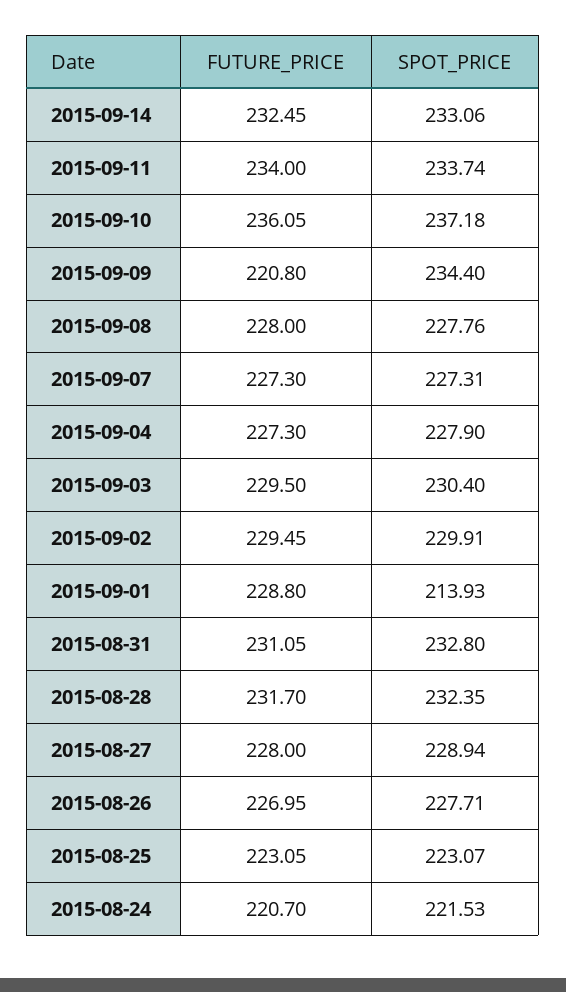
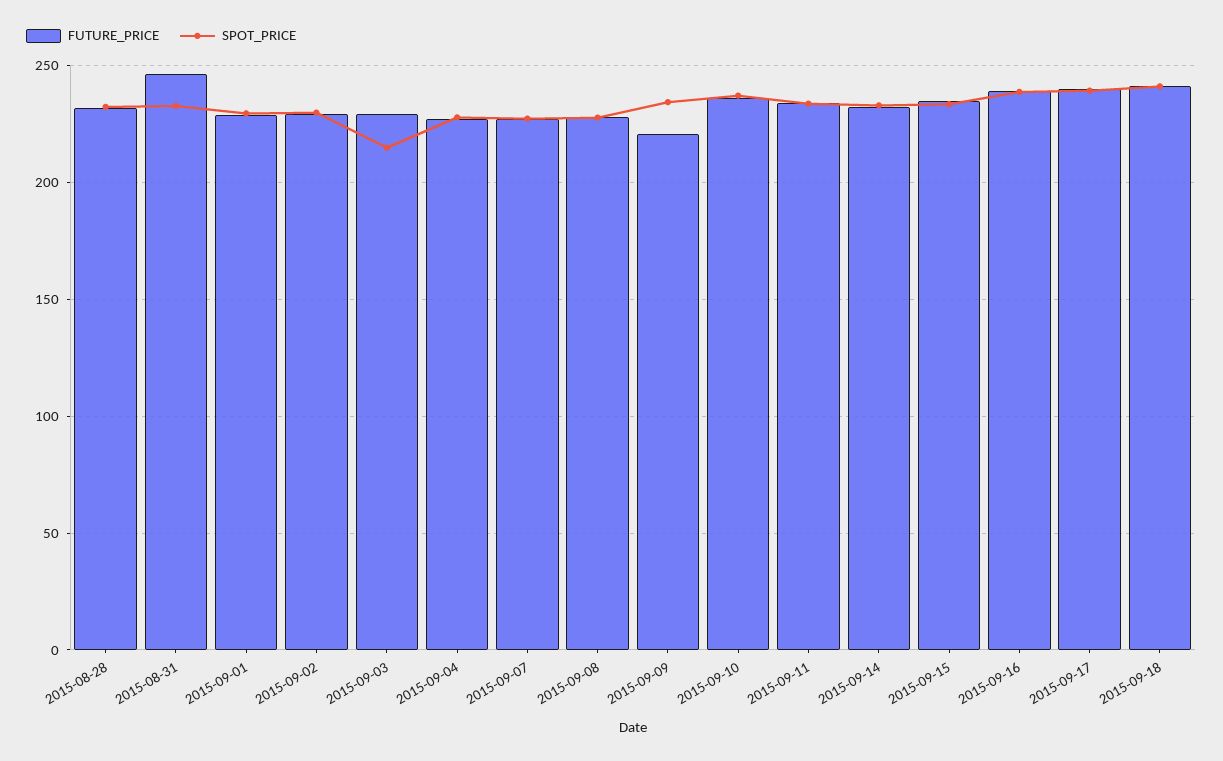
SPOT_PRICE, 2015-09-03: 230.4 -> 215
SPOT_PRICE, 2015-09-01: 213.93 -> 230
FUTURE_PRICE, 2015-08-31: 231.05 -> 245
FUTURE_PRICE, 2015-08-27: 228 -> none
SPOT_PRICE, 2015-08-27: 228.94 -> none
FUTURE_PRICE, 2015-08-26: 226.95 -> none
SPOT_PRICE, 2015-08-26: 227.71 -> none
FUTURE_PRICE, 2015-08-25: 223.05 -> none
SPOT_PRICE, 2015-08-25: 223.07 -> none
FUTURE_PRICE, 2015-08-24: 220.7 -> none
SPOT_PRICE, 2015-08-24: 221.53 -> none
FUTURE_PRICE, 2015-09-15: none -> 235
SPOT_PRICE, 2015-09-15: none -> 235
FUTURE_PRICE, 2015-09-16: none -> 240
SPOT_PRICE, 2015-09-16: none -> 240
FUTURE_PRICE, 2015-09-17: none -> 240
SPOT_PRICE, 2015-09-17: none -> 240
FUTURE_PRICE, 2015-09-18: none -> 240
SPOT_PRICE, 2015-09-18: none -> 240

